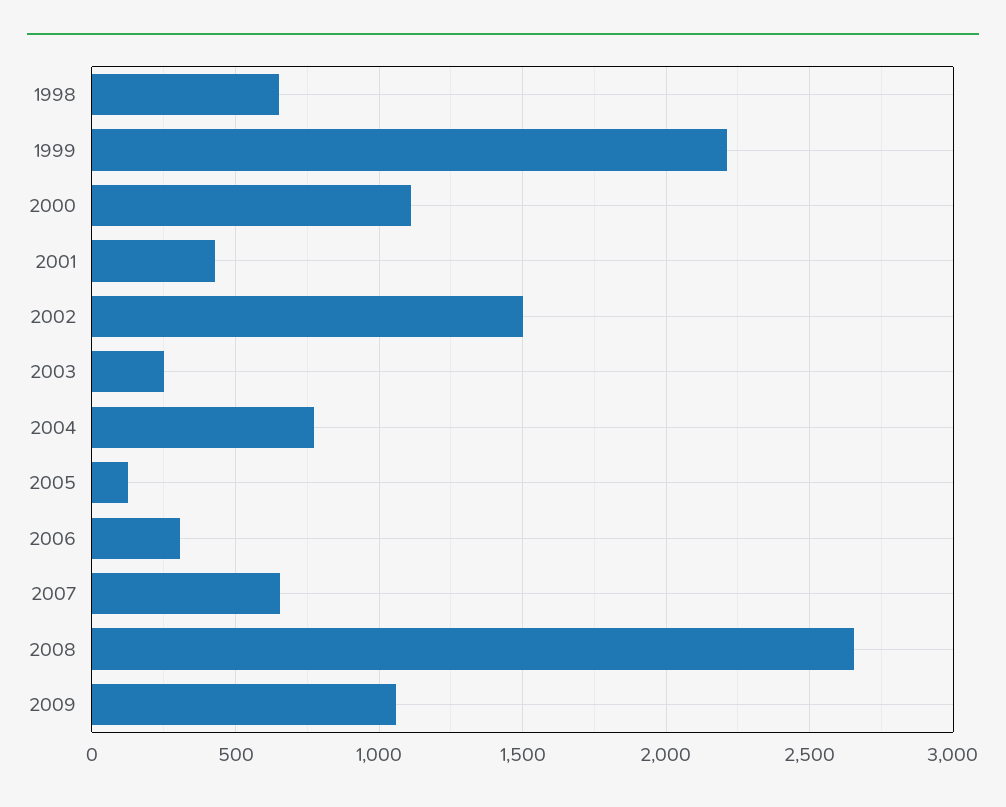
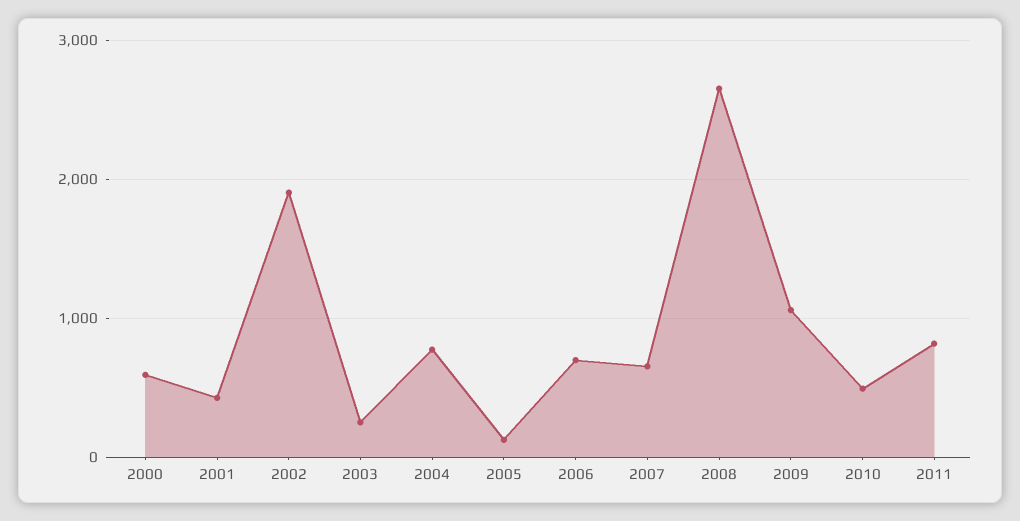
1998: 650 -> none
1999: 2200 -> none
2000: 1100 -> 600
2002: 1500 -> 1900
2006: 300 -> 700
2010: none -> 500
2011: none -> 800

